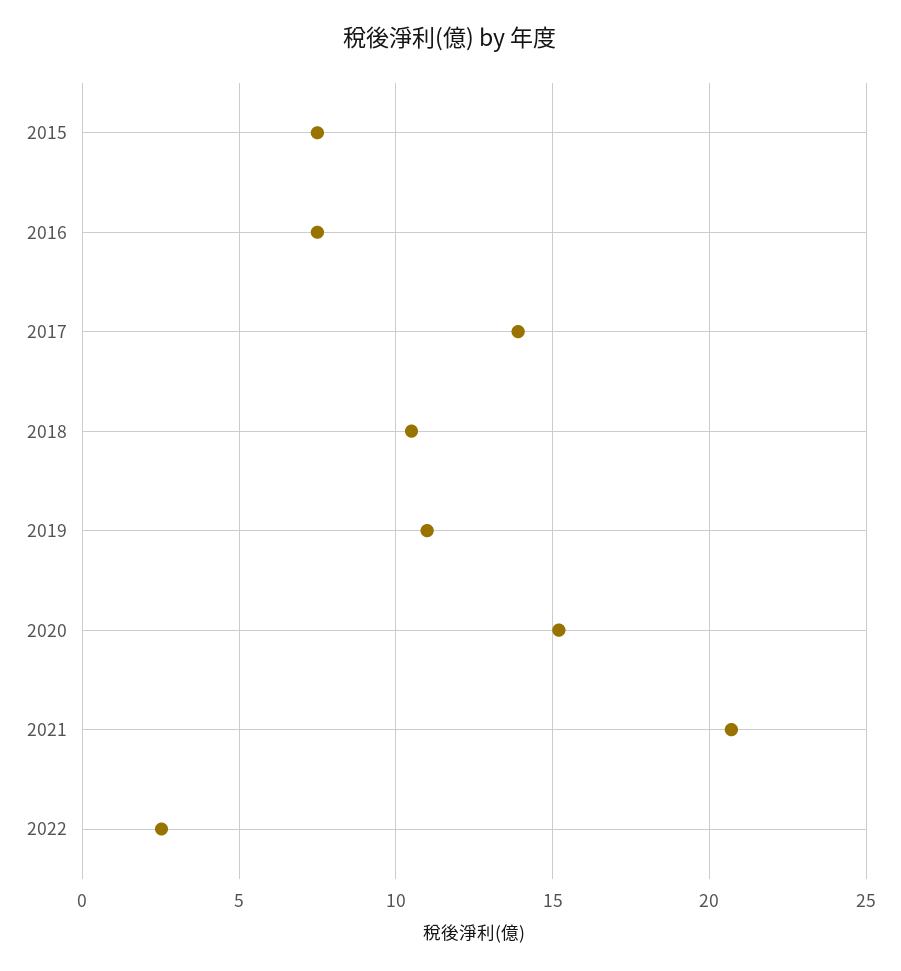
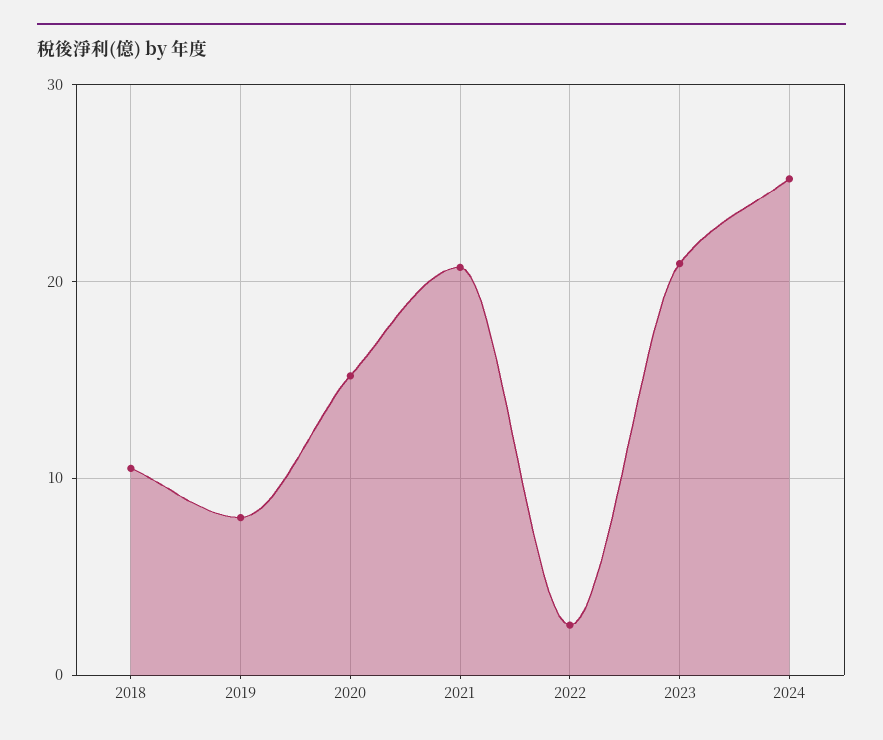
2015: 7.5 -> none
2016: 7.5 -> none
2017: 14 -> none
2019: 11 -> 8
2023: none -> 21
2024: none -> 25

